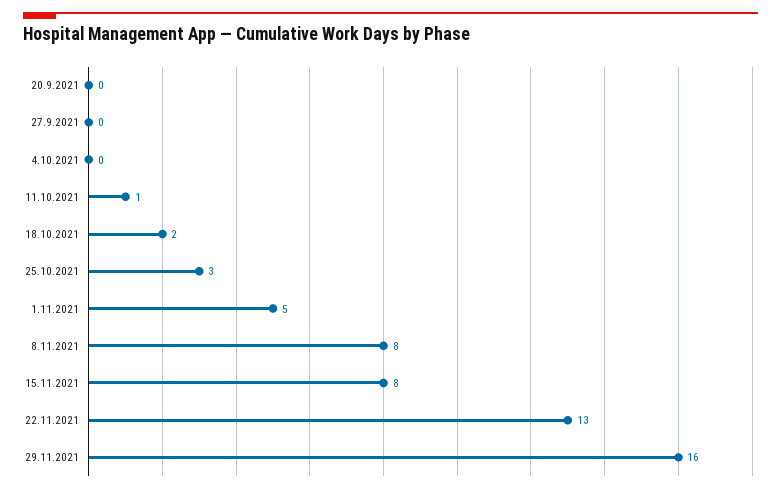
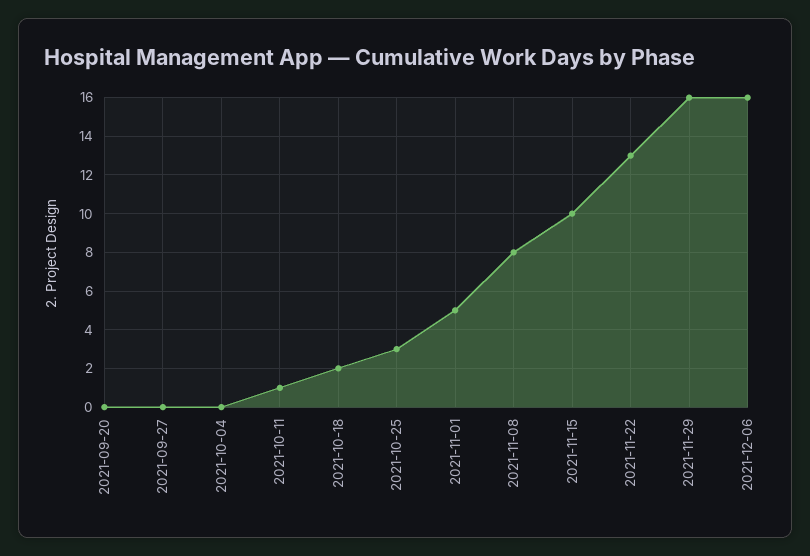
15.11.2021: 8 -> 10
2021-12-06: none -> 16

